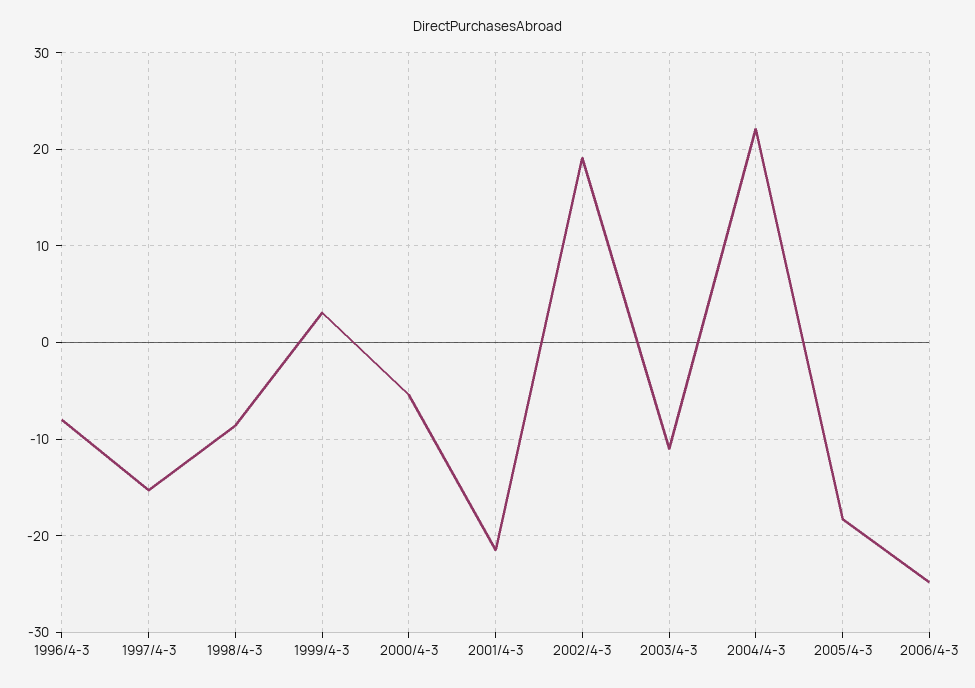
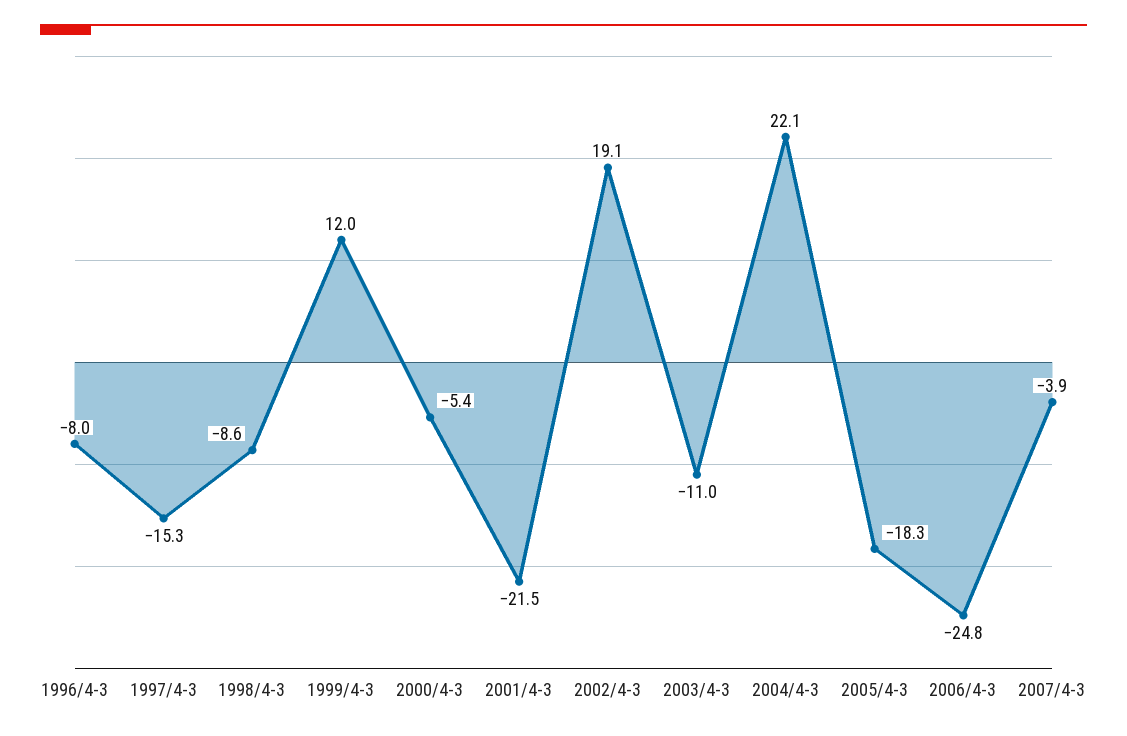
1999/4-3: 3 -> 12
2007/4-3: none -> -3.9

